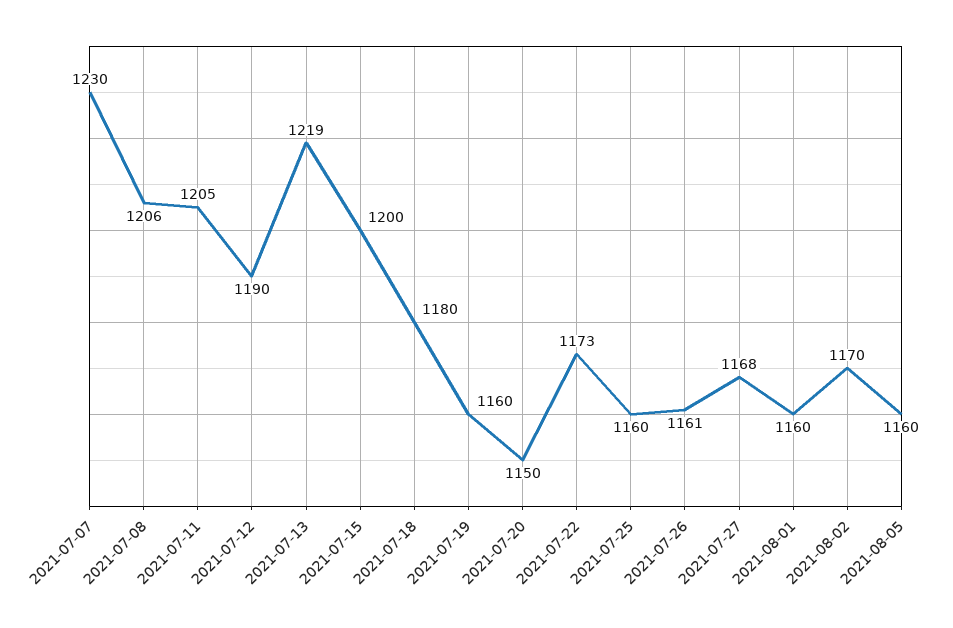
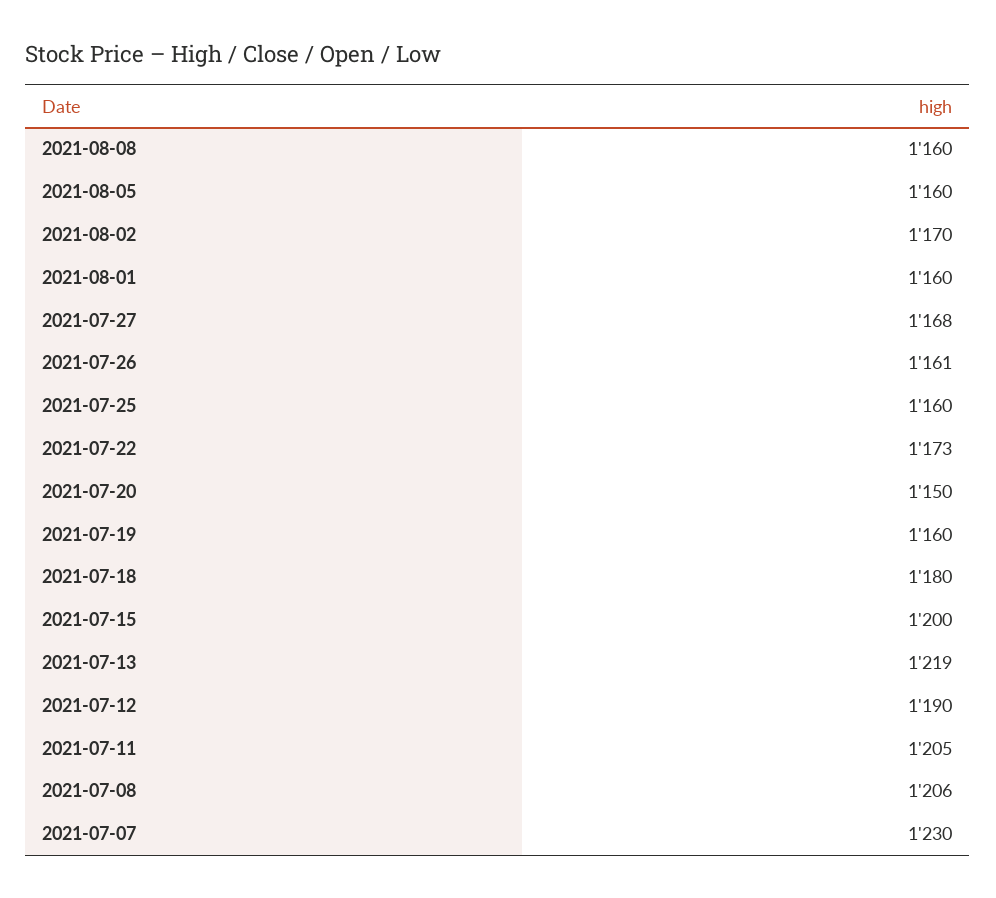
2021-08-08: none -> 1160

